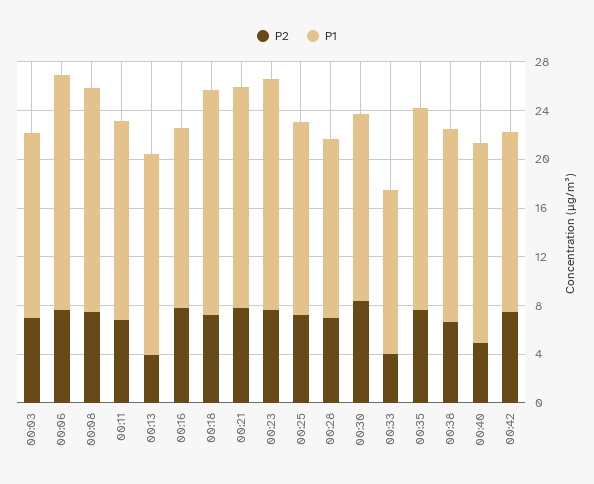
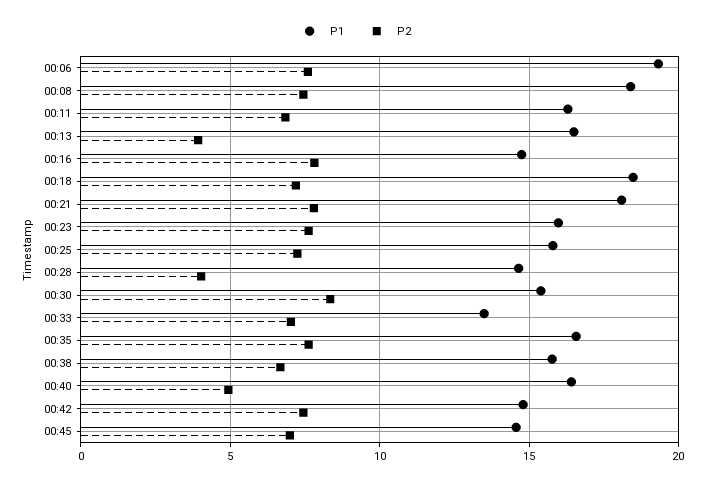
P2, 00:03: 7 -> none
P1, 00:03: 15 -> none
P1, 00:23: 19 -> 16
P2, 00:28: 7 -> 4
P2, 00:33: 4 -> 7
P1, 00:45: none -> 14.5
P2, 00:45: none -> 7

